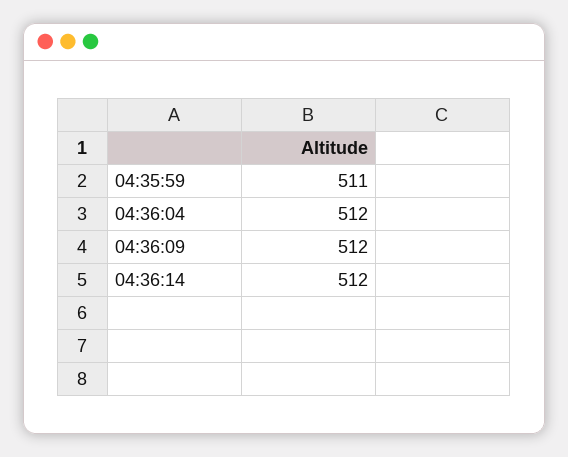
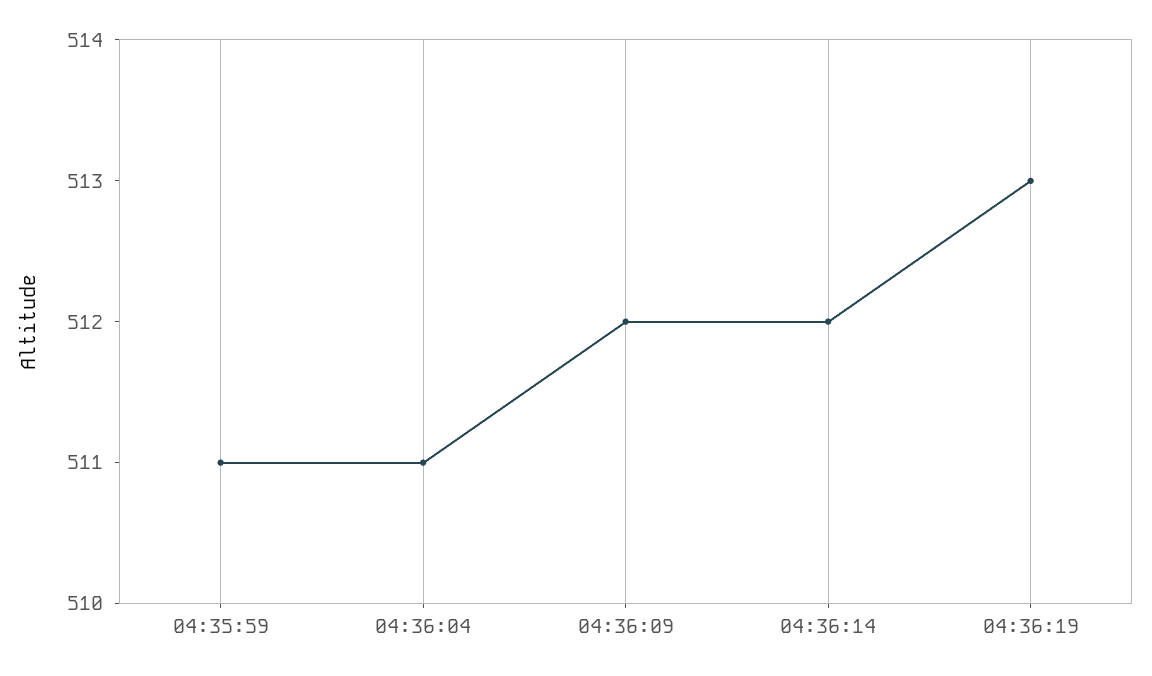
04:36:04: 512 -> 511
04:36:19: none -> 513

